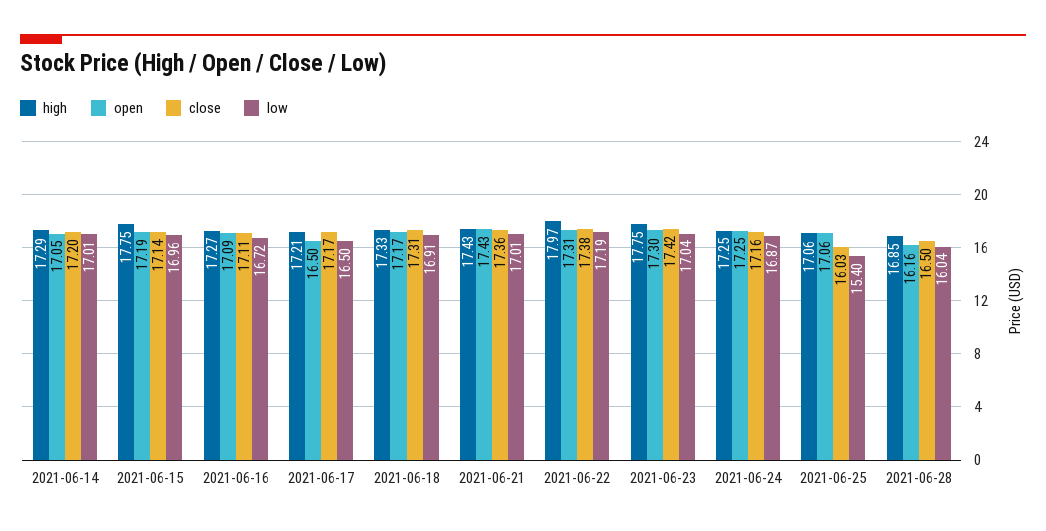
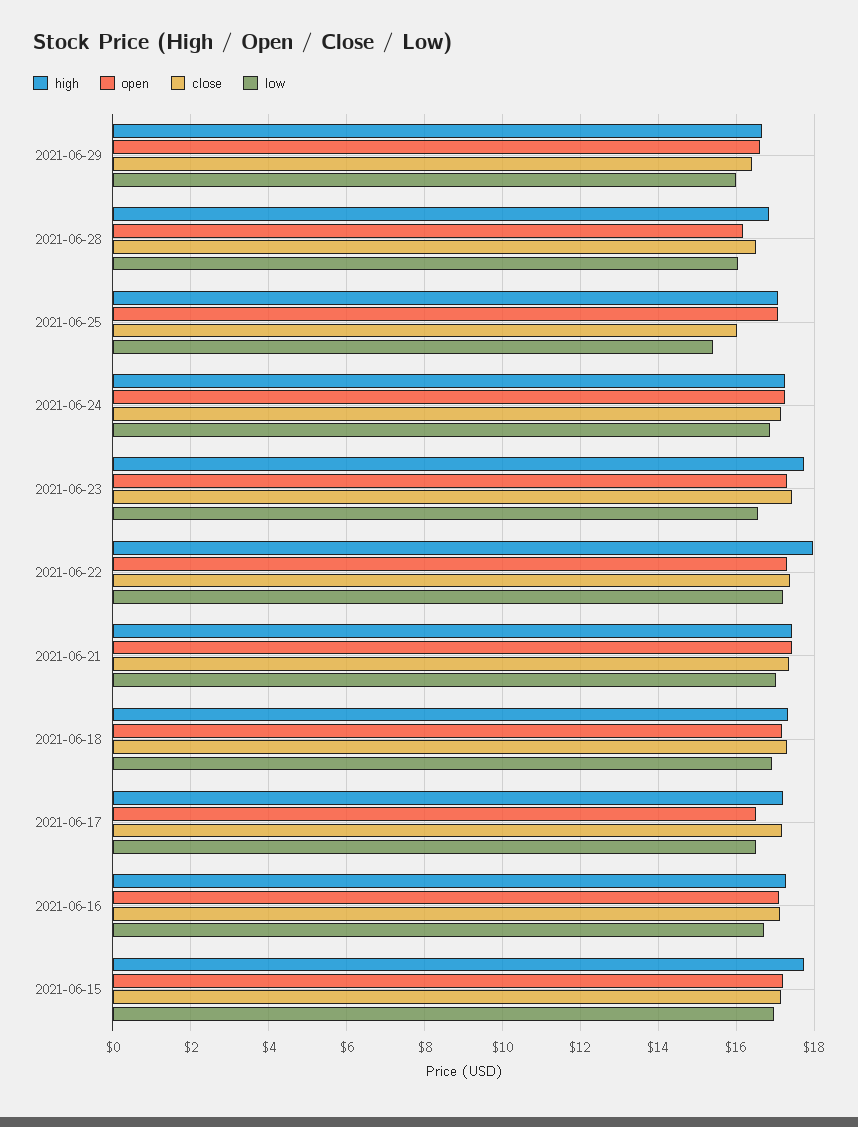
high, 2021-06-14: 17.29 -> none
open, 2021-06-14: 17.05 -> none
close, 2021-06-14: 17.2 -> none
low, 2021-06-14: 17.01 -> none
low, 2021-06-23: 17.04 -> 16.6
high, 2021-06-29: none -> 16.6
open, 2021-06-29: none -> 16.6
close, 2021-06-29: none -> 16.4
low, 2021-06-29: none -> 16

